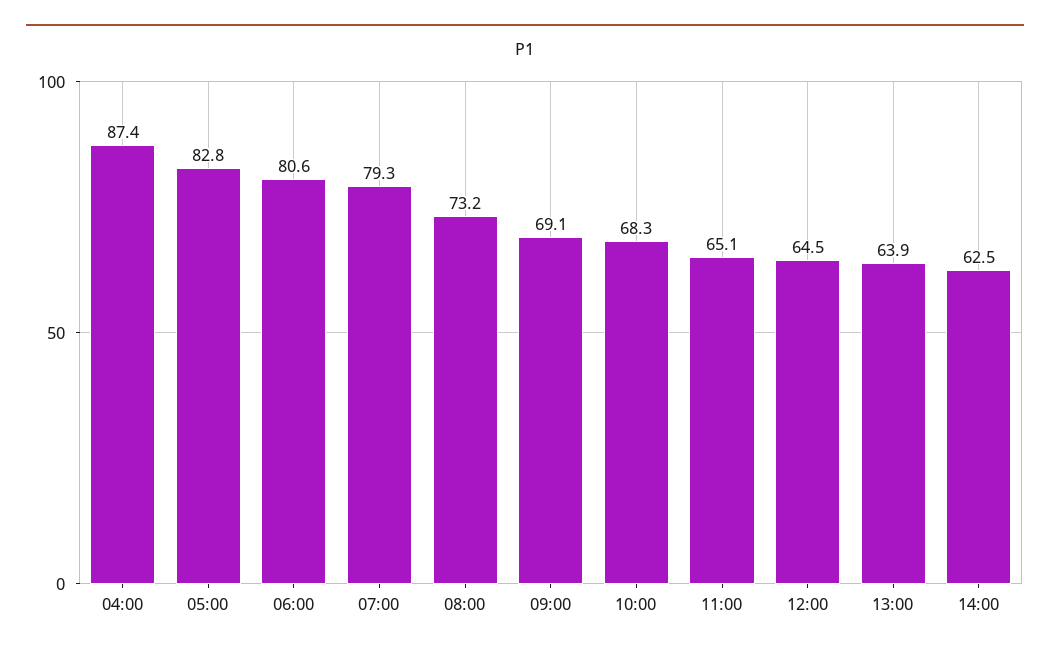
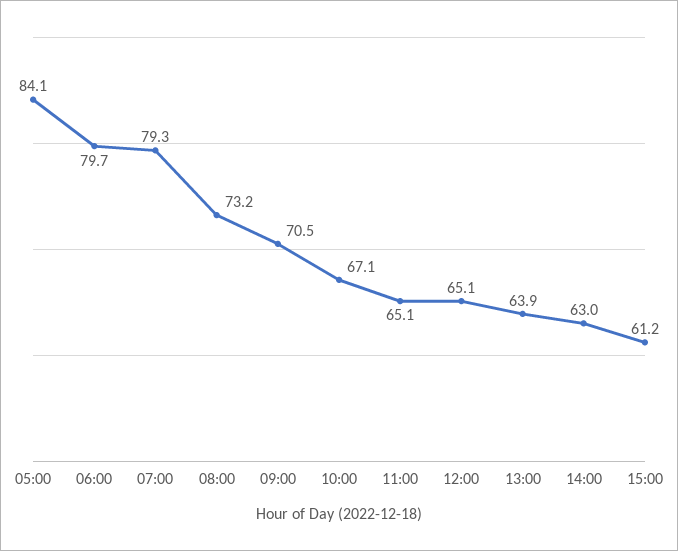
04:00: 87.4 -> none
05:00: 82.8 -> 84.1
06:00: 80.6 -> 79.7
09:00: 69.1 -> 70.5
10:00: 68.3 -> 67.1
12:00: 64.5 -> 65.1
14:00: 62.5 -> 63
15:00: none -> 61.2

